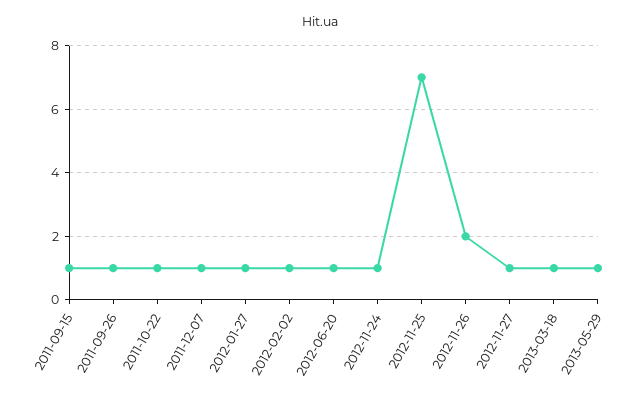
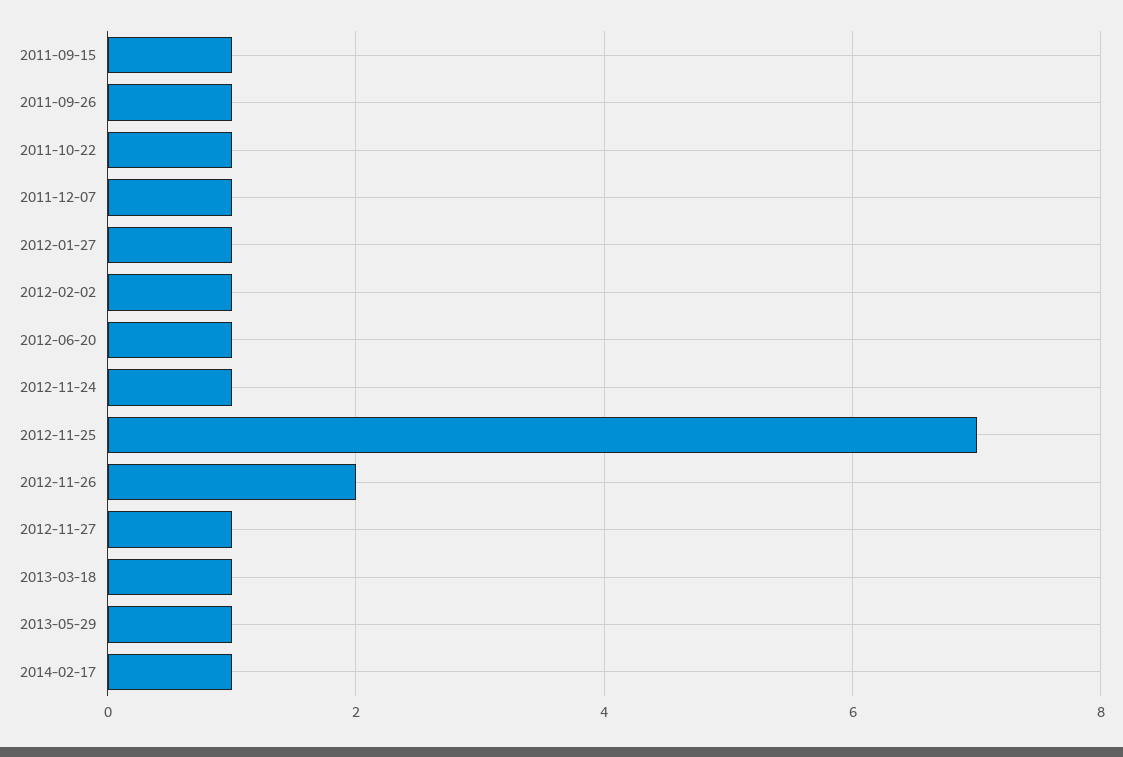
2014-02-17: none -> 1

